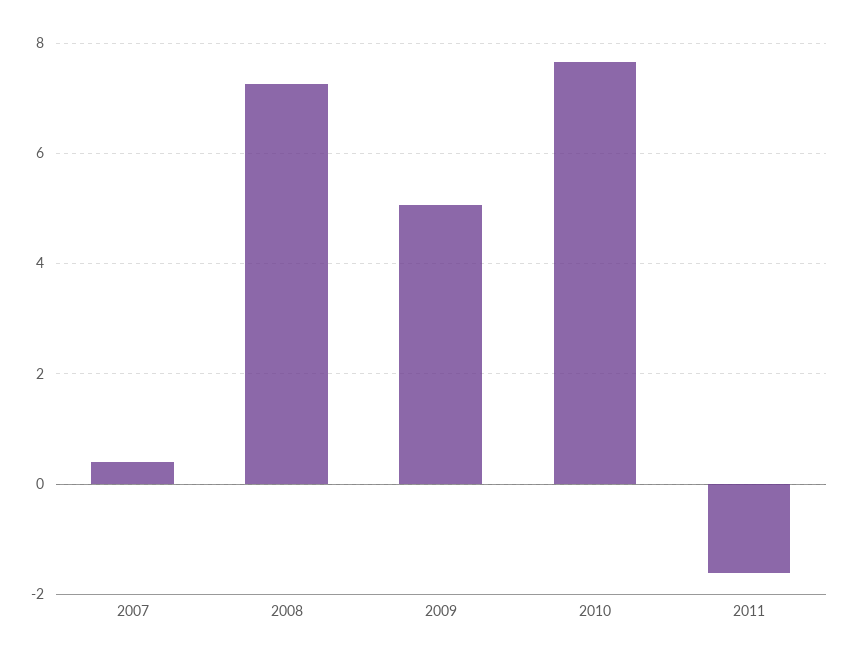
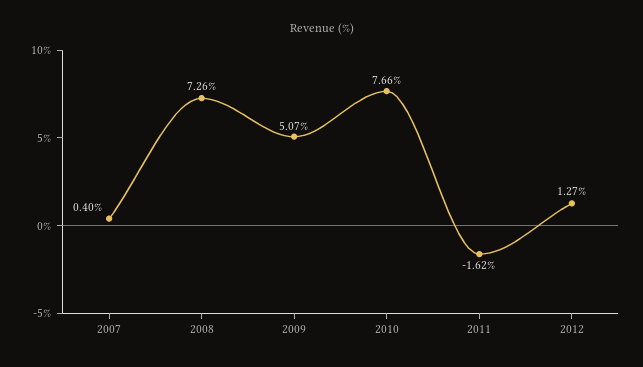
2012: none -> 1.27

